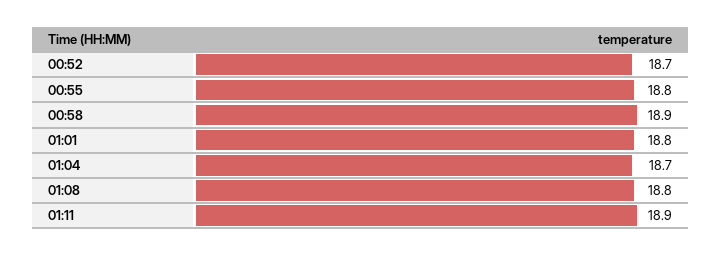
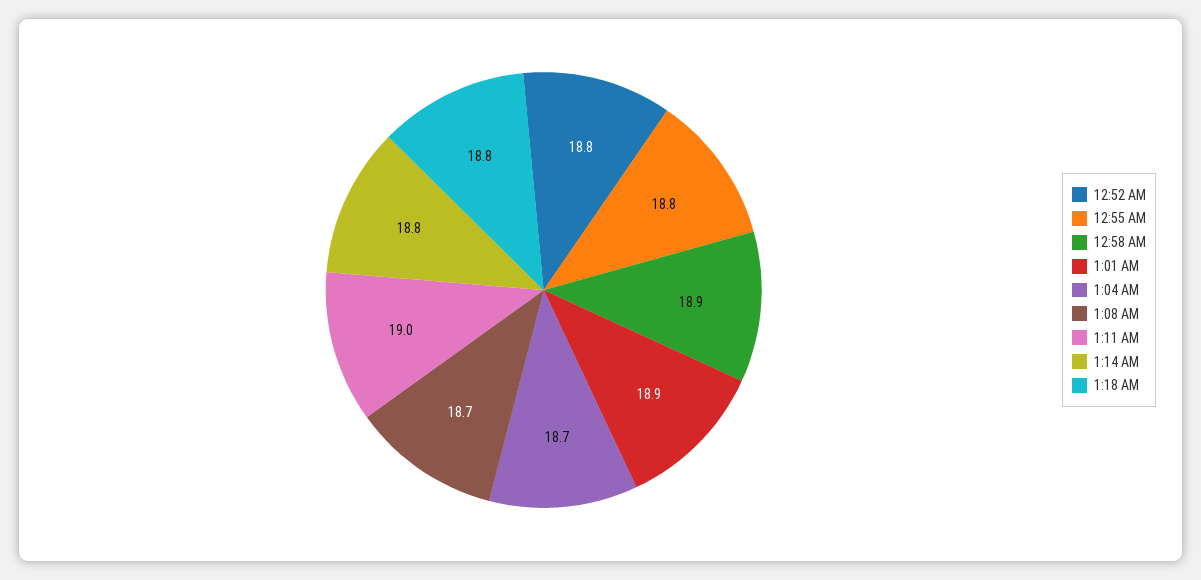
00:52: 18.7 -> 18.8
01:01: 18.8 -> 18.9
01:08: 18.8 -> 18.7
01:11: 18.9 -> 19
1:14 AM: none -> 18.8
1:18 AM: none -> 18.8

